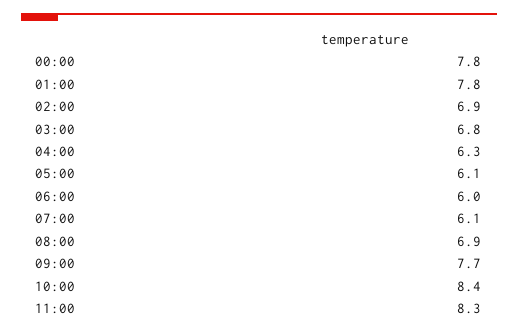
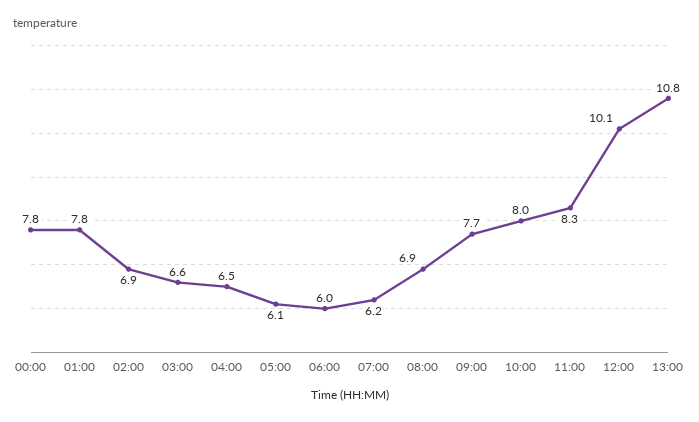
03:00: 6.8 -> 6.6
04:00: 6.3 -> 6.5
07:00: 6.1 -> 6.2
10:00: 8.4 -> 8
12:00: none -> 10.1
13:00: none -> 10.8

